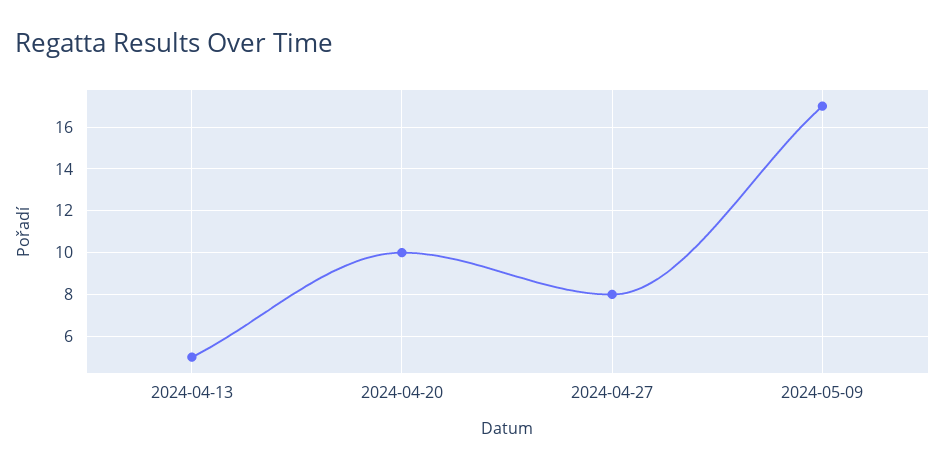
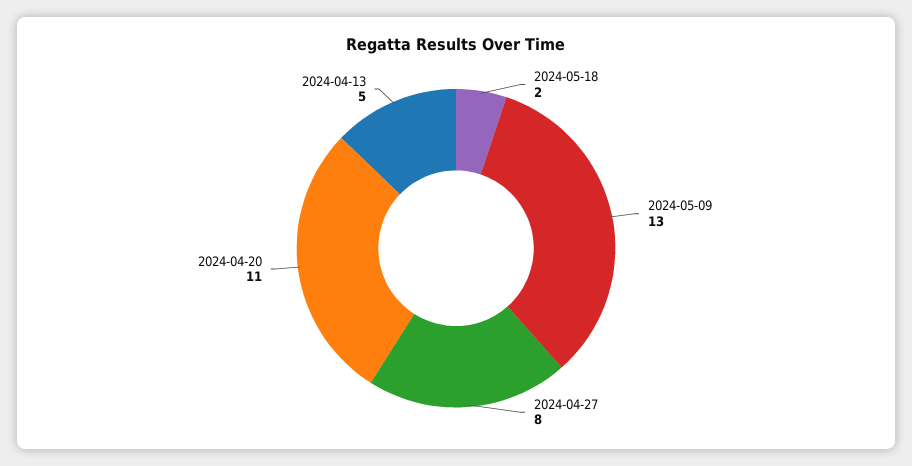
2024-04-20: 10 -> 11
2024-05-09: 17 -> 13
2024-05-18: none -> 2

